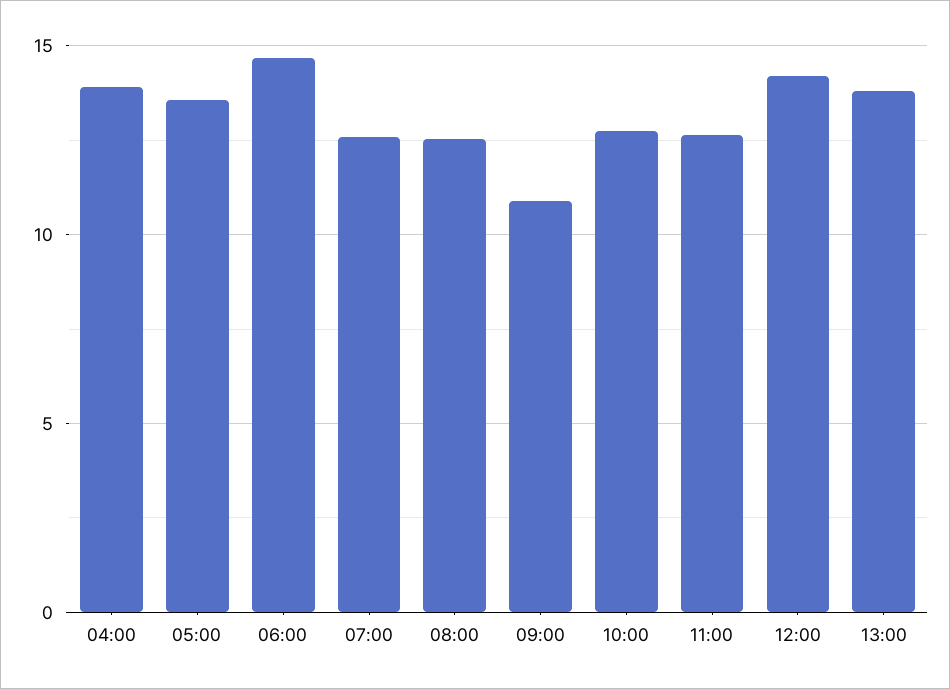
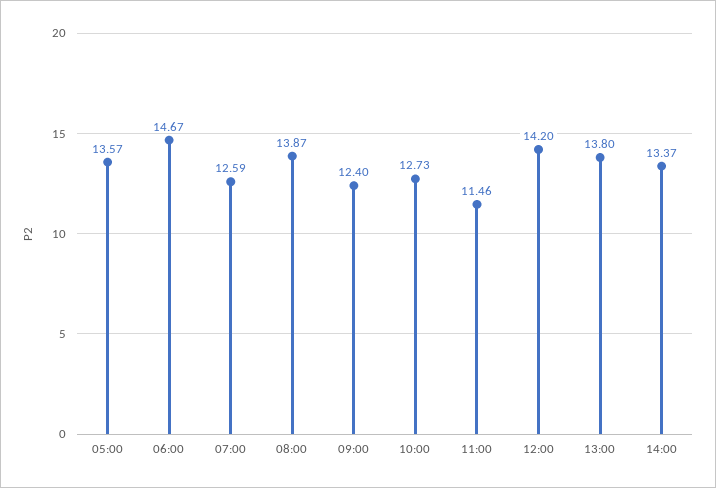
04:00: 14 -> none
08:00: 12.5 -> 13.87
09:00: 11 -> 12.4
11:00: 12.5 -> 11.46
14:00: none -> 13.37

